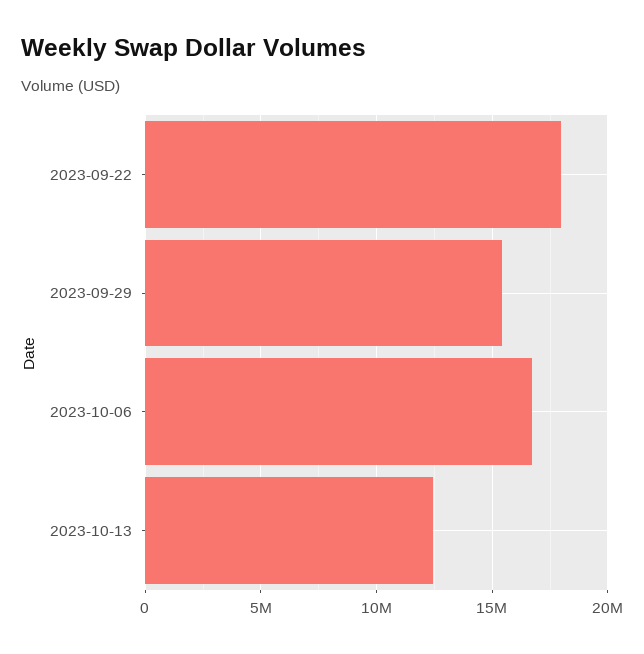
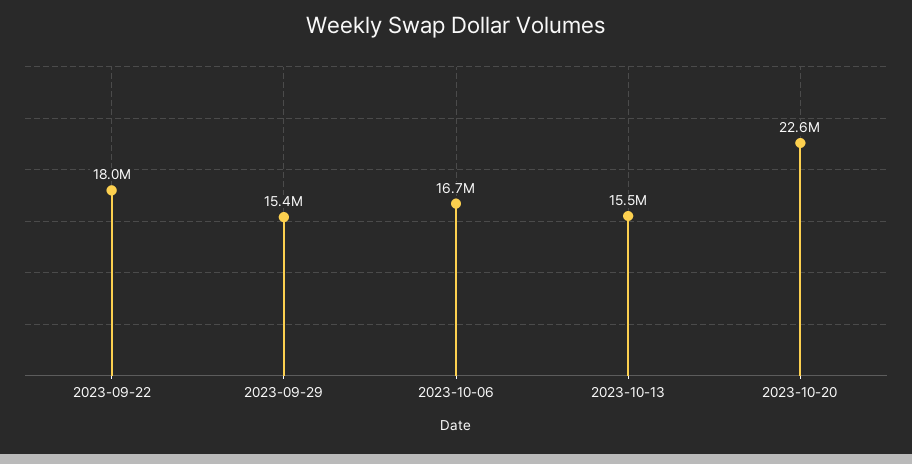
2023-10-13: 12500000 -> 15500000
2023-10-20: none -> 22600000

